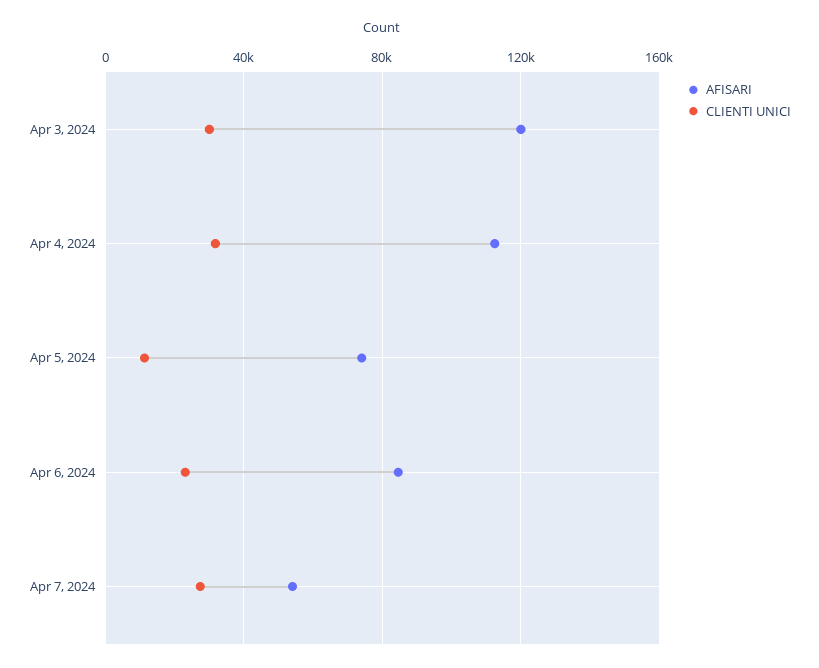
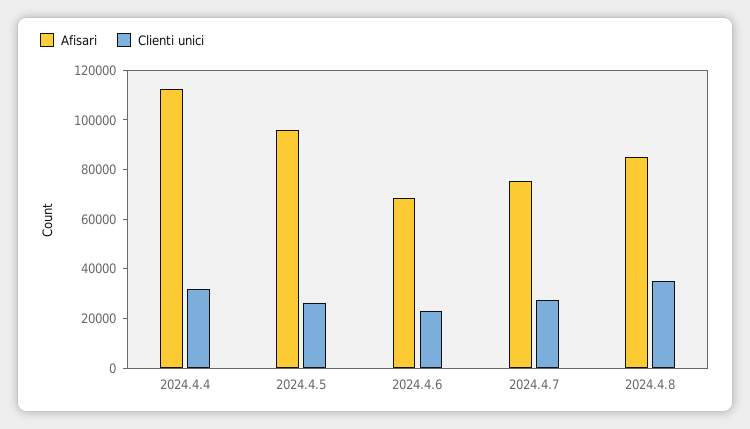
AFISARI, Apr 3, 2024: 120000 -> none
CLIENTI UNICI, Apr 3, 2024: 30000 -> none
AFISARI, Apr 5, 2024: 75000 -> 95000
CLIENTI UNICI, Apr 5, 2024: 10000 -> 25000
AFISARI, Apr 6, 2024: 85000 -> 70000
AFISARI, Apr 7, 2024: 55000 -> 75000
AFISARI, 2024.4.8: none -> 85000
CLIENTI UNICI, 2024.4.8: none -> 35000

